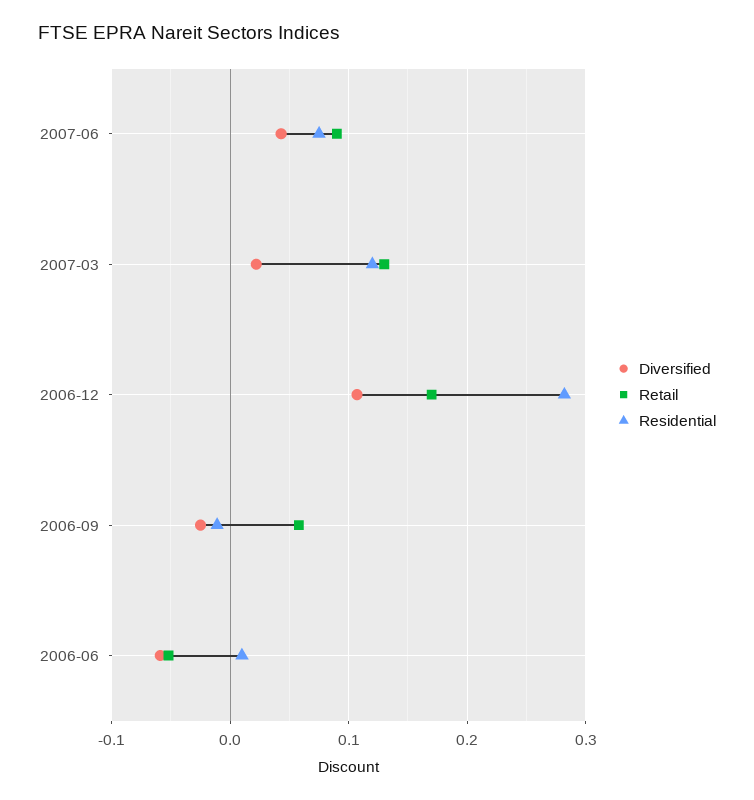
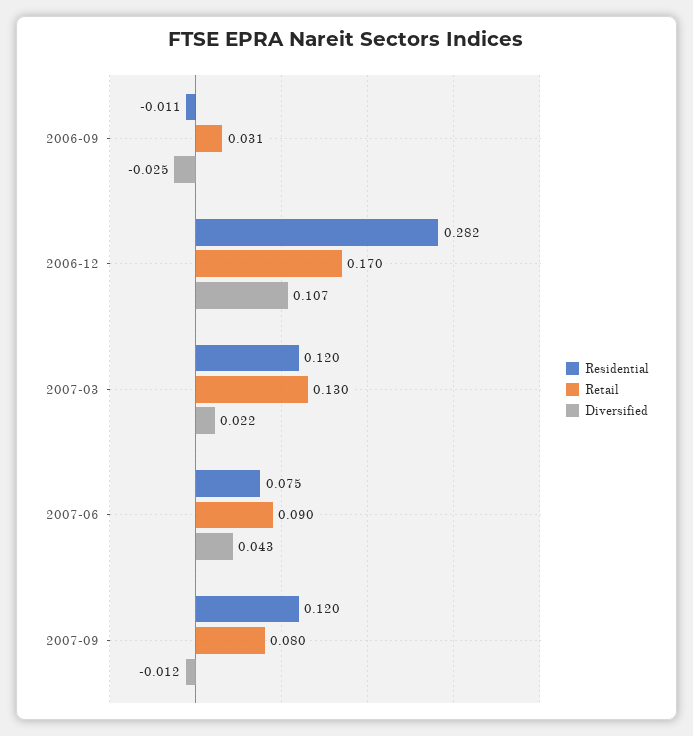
Retail, 2006-09: 0.06 -> 0.031
Diversified, 2006-06: -0.06 -> none
Retail, 2006-06: -0.05 -> none
Residential, 2006-06: 0.01 -> none
Residential, 2007-09: none -> 0.12
Retail, 2007-09: none -> 0.08
Diversified, 2007-09: none -> -0.012

